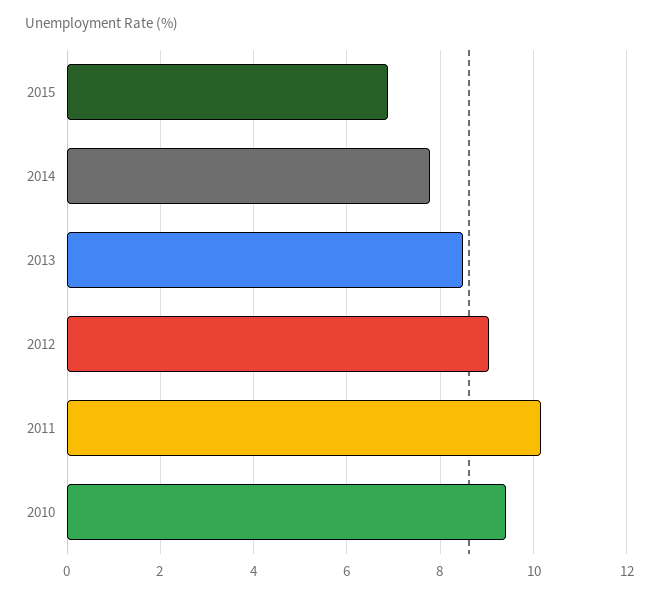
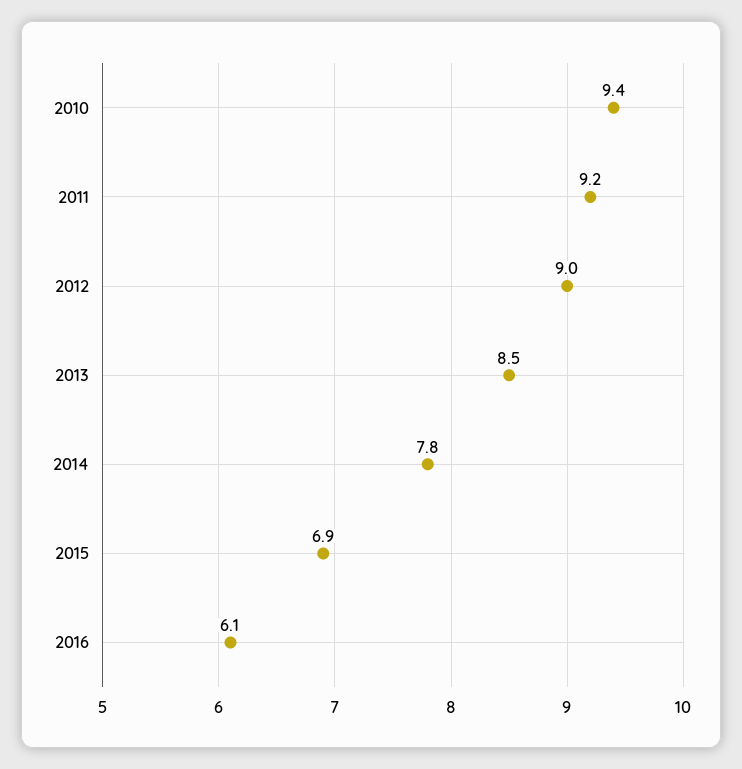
2011: 10.2 -> 9.2
2016: none -> 6.1

